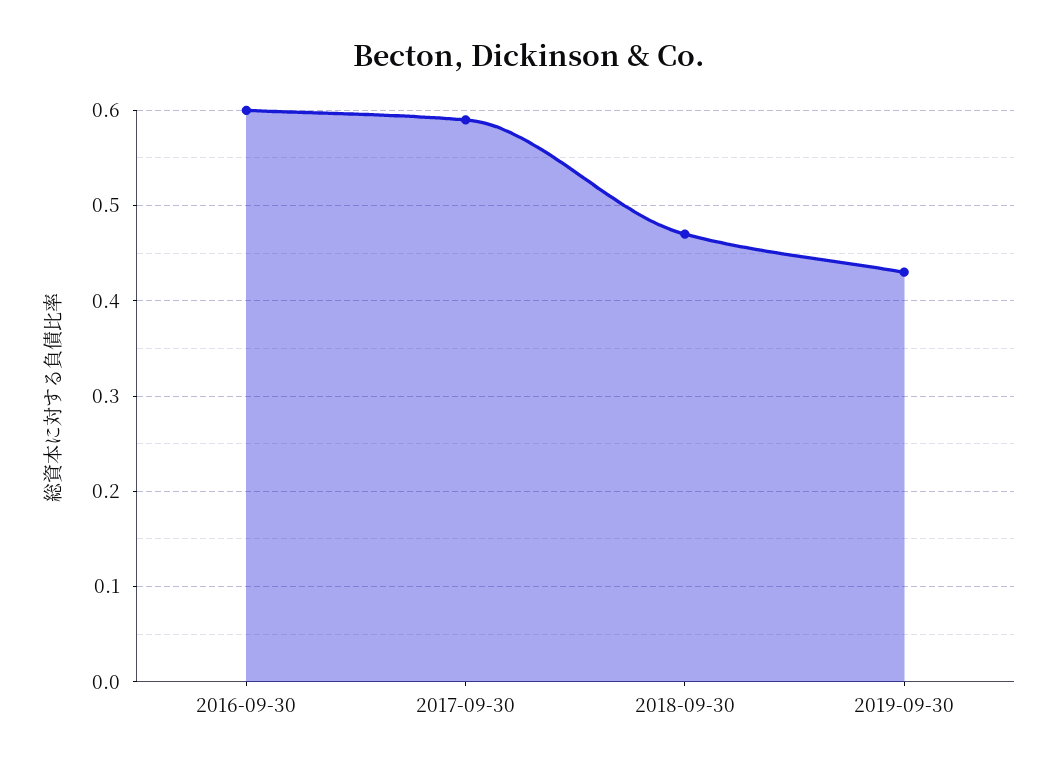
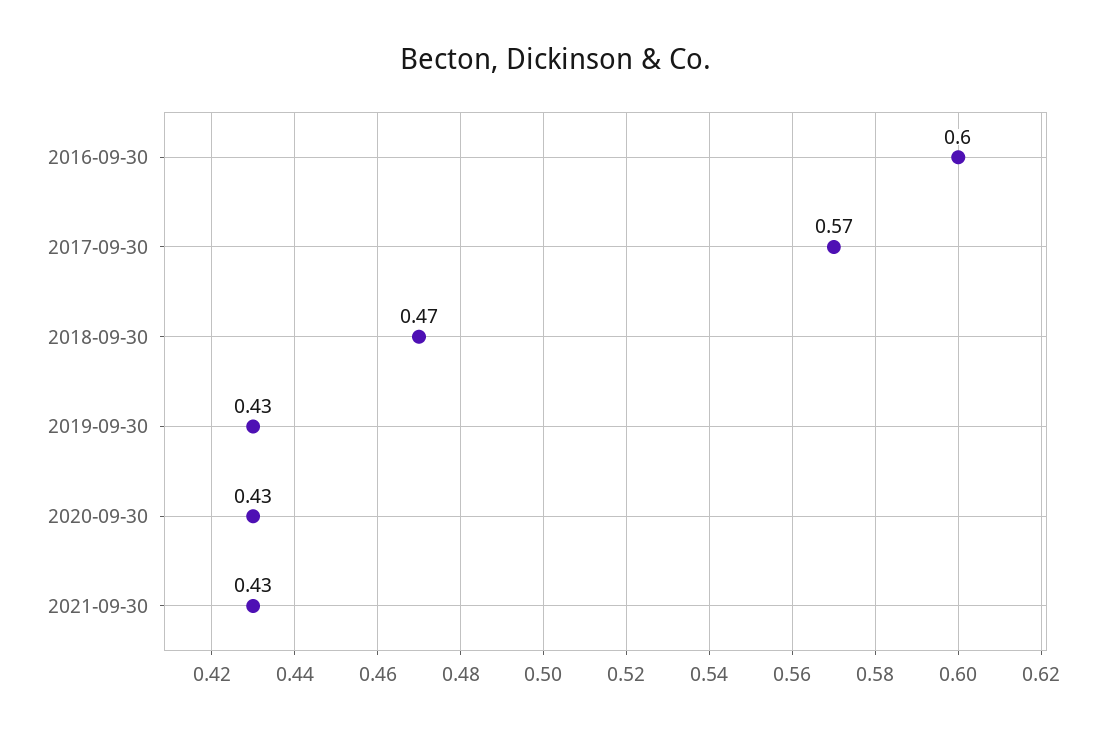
2017-09-30: 0.59 -> 0.57
2020-09-30: none -> 0.43
2021-09-30: none -> 0.43

